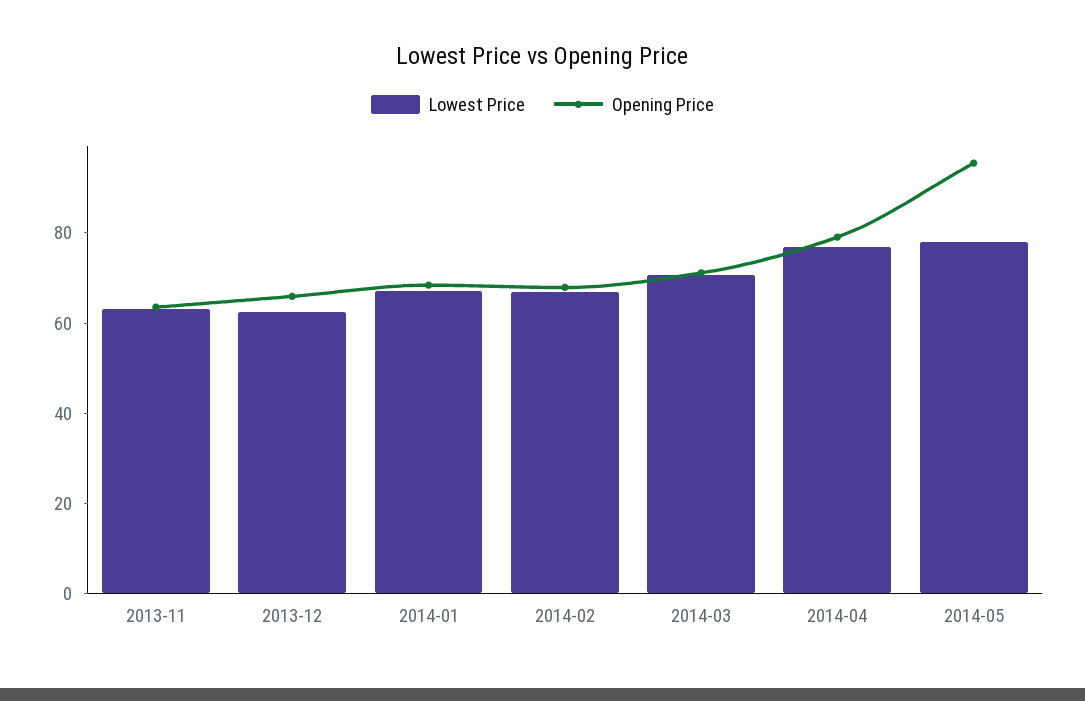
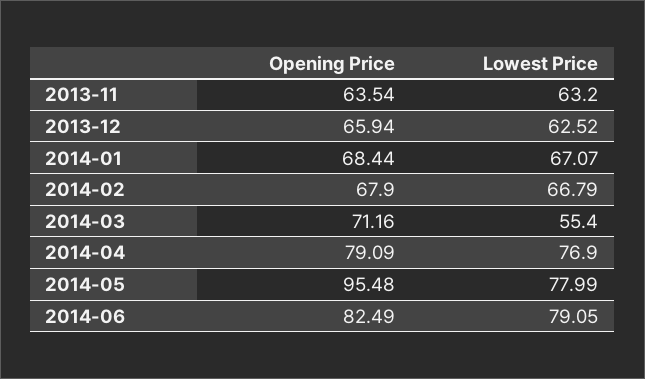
Lowest Price, 2014-03: 70 -> 55.4
Opening Price, 2014-06: none -> 82.49
Lowest Price, 2014-06: none -> 79.05

